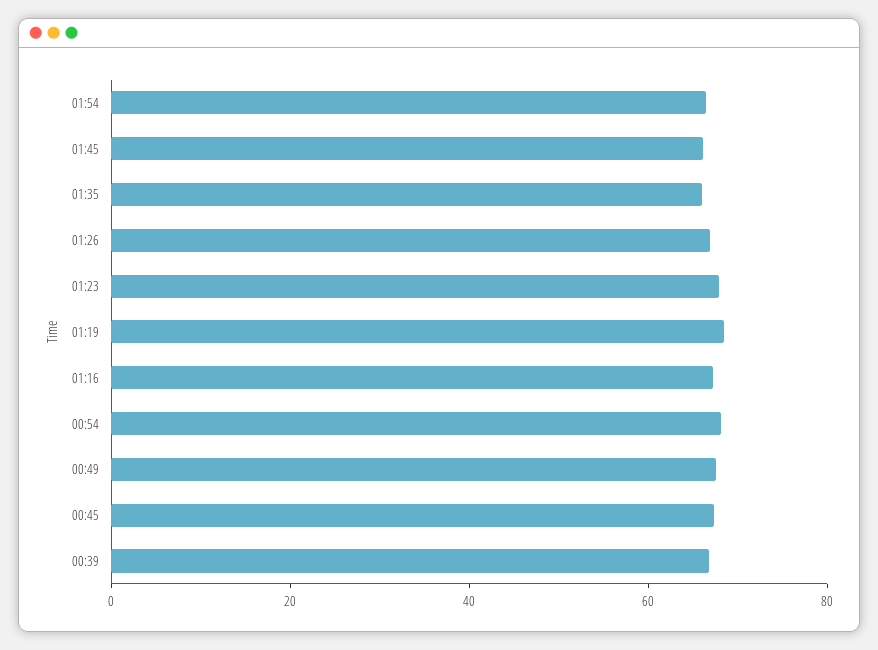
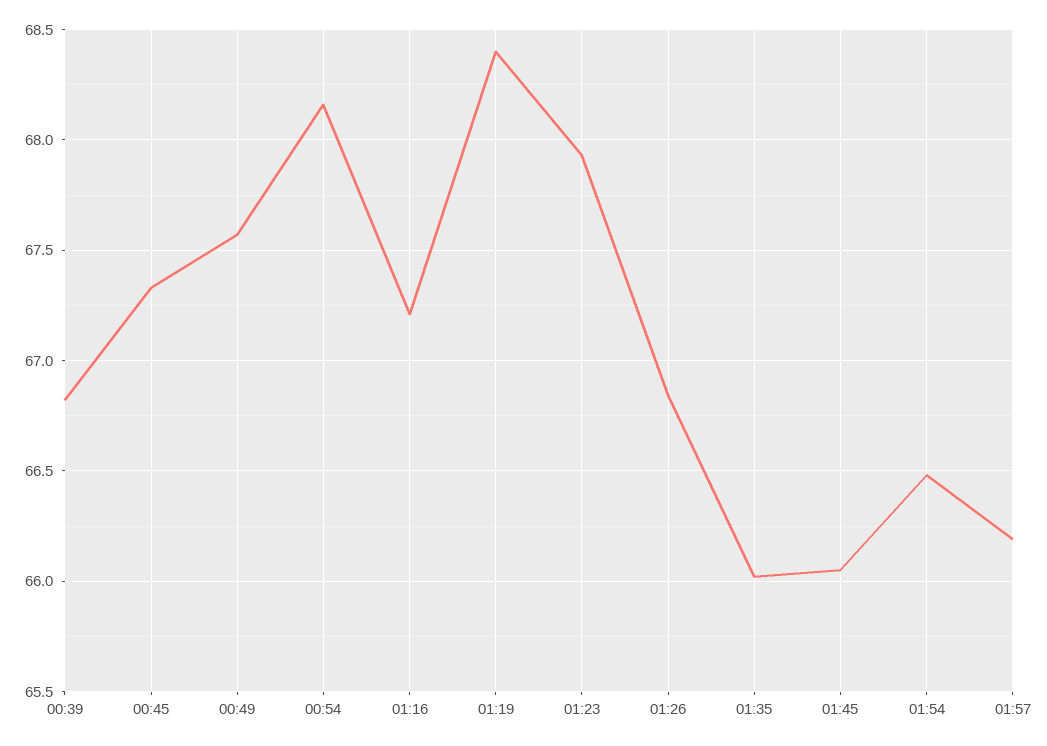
01:57: none -> 66.2

